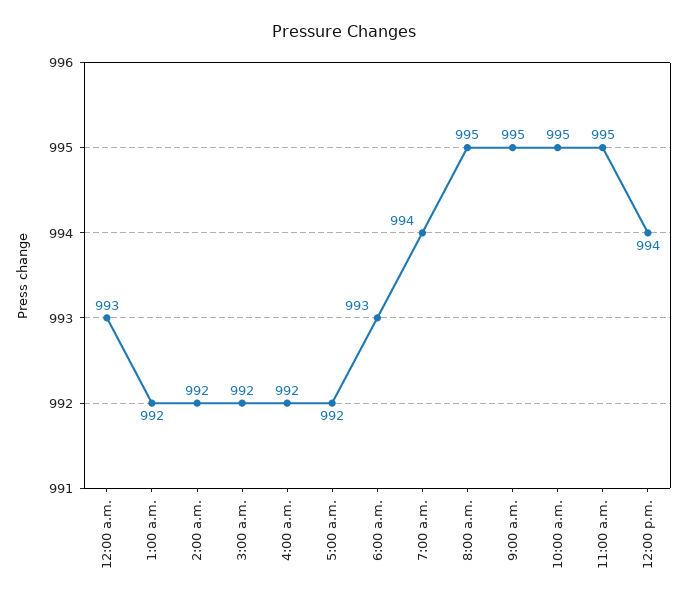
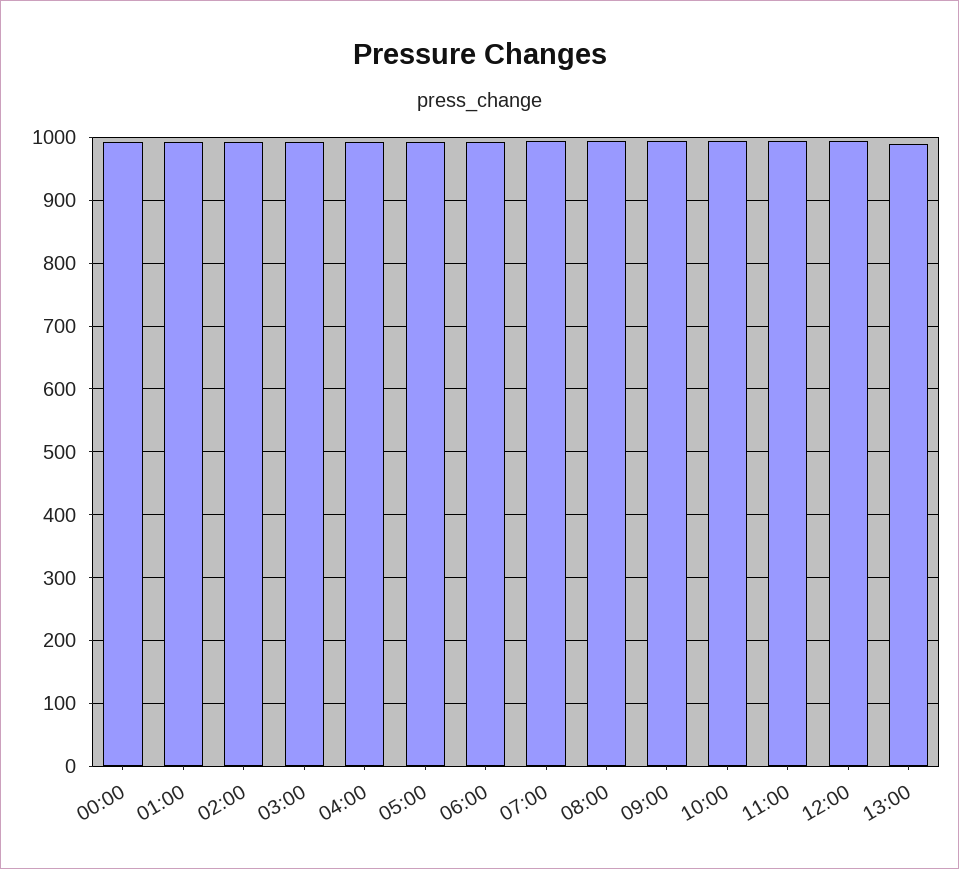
13:00: none -> 990

